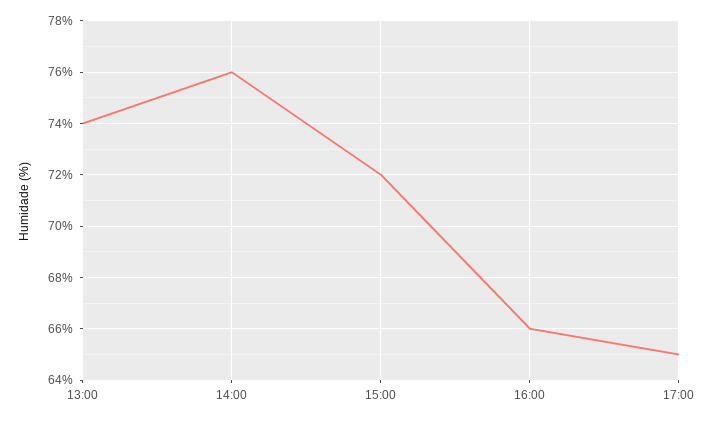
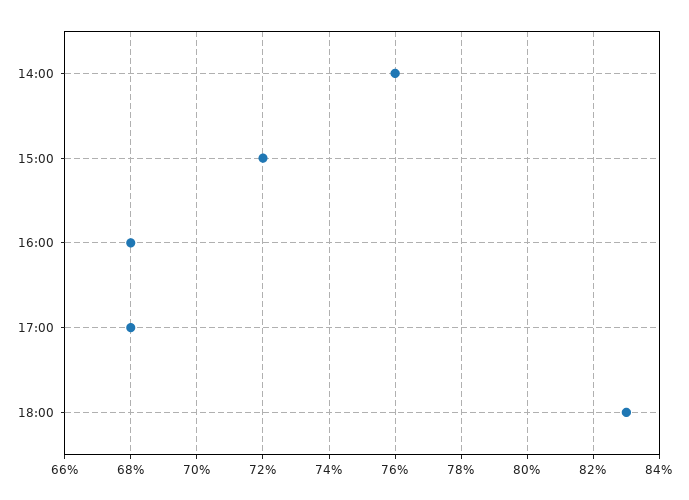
13:00: 74 -> none
16:00: 66 -> 68
17:00: 65 -> 68
18:00: none -> 83

